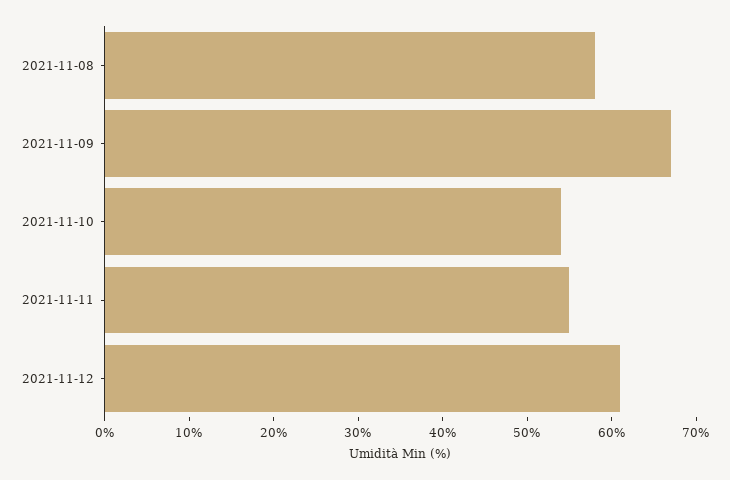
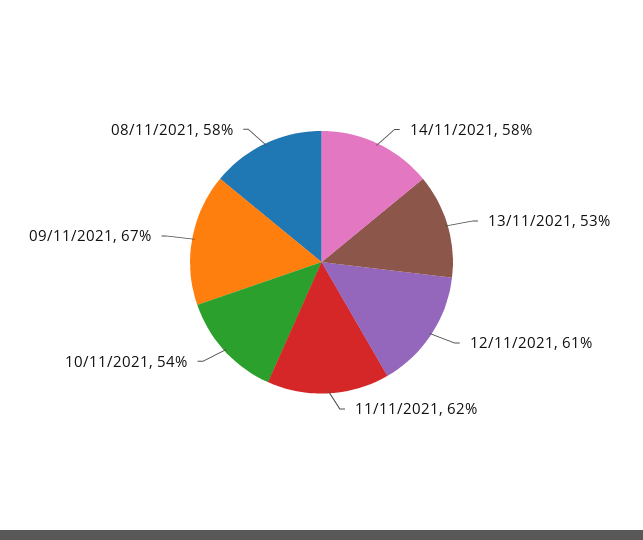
2021-11-11: 55 -> 62
14/11/2021: none -> 58
13/11/2021: none -> 53

